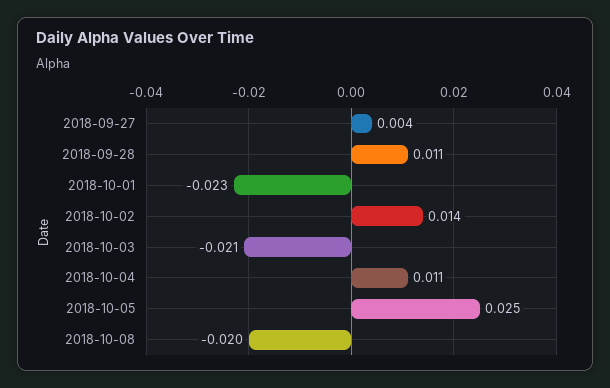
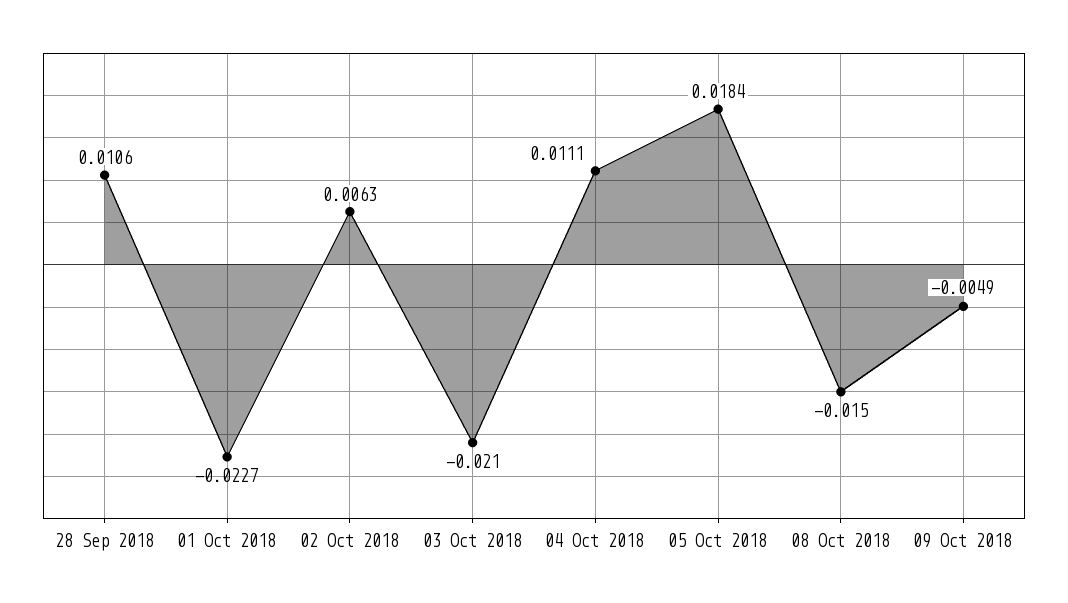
2018-09-27: 0.004 -> none
2018-10-02: 0.014 -> 0.0063
2018-10-05: 0.025 -> 0.0184
2018-10-08: -0.02 -> -0.015
09 Oct 2018: none -> -0.0049

